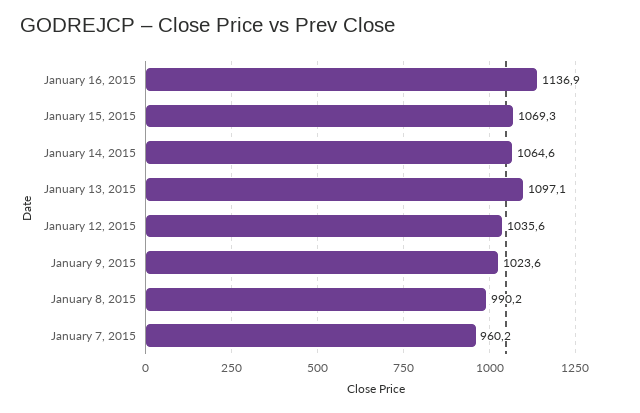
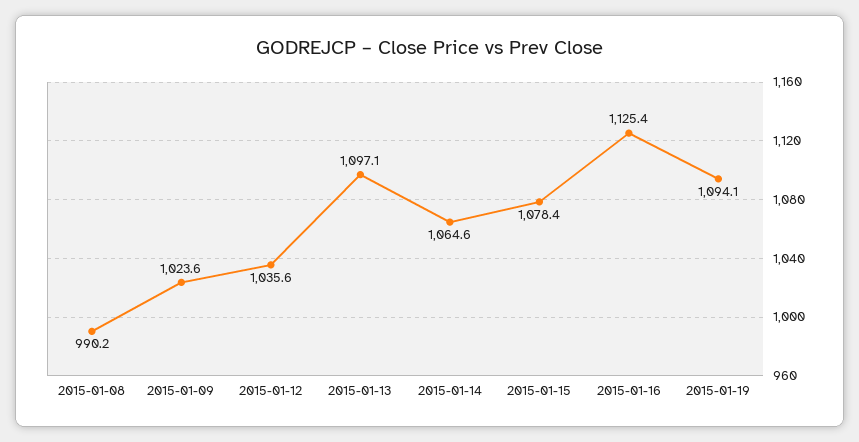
January 16, 2015: 1136.9 -> 1125.4
January 15, 2015: 1069.3 -> 1078.4
January 7, 2015: 960.2 -> none
2015-01-19: none -> 1094.1

